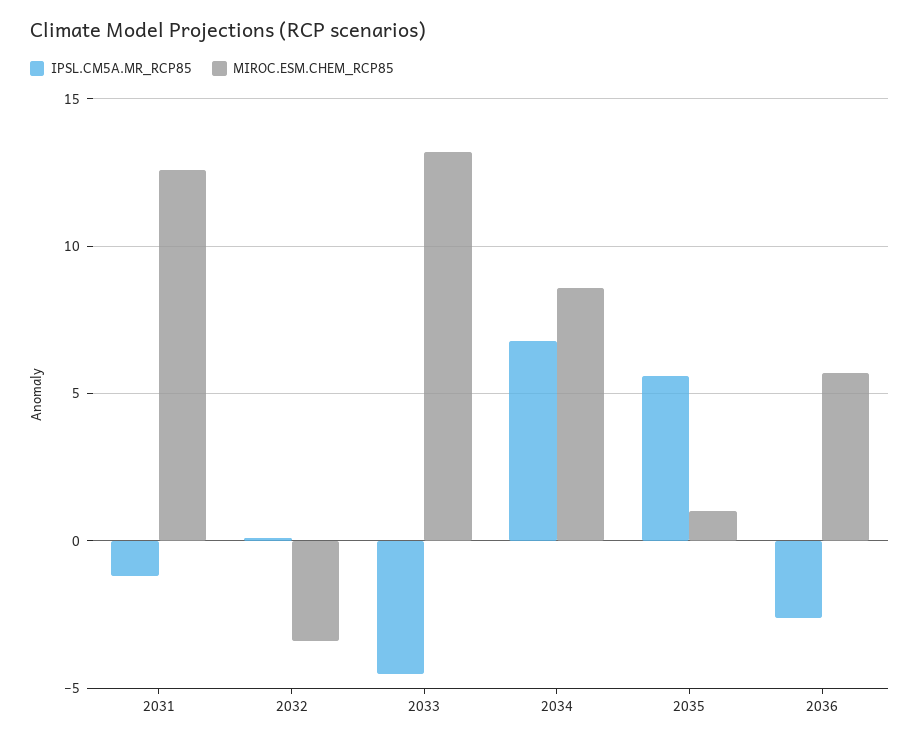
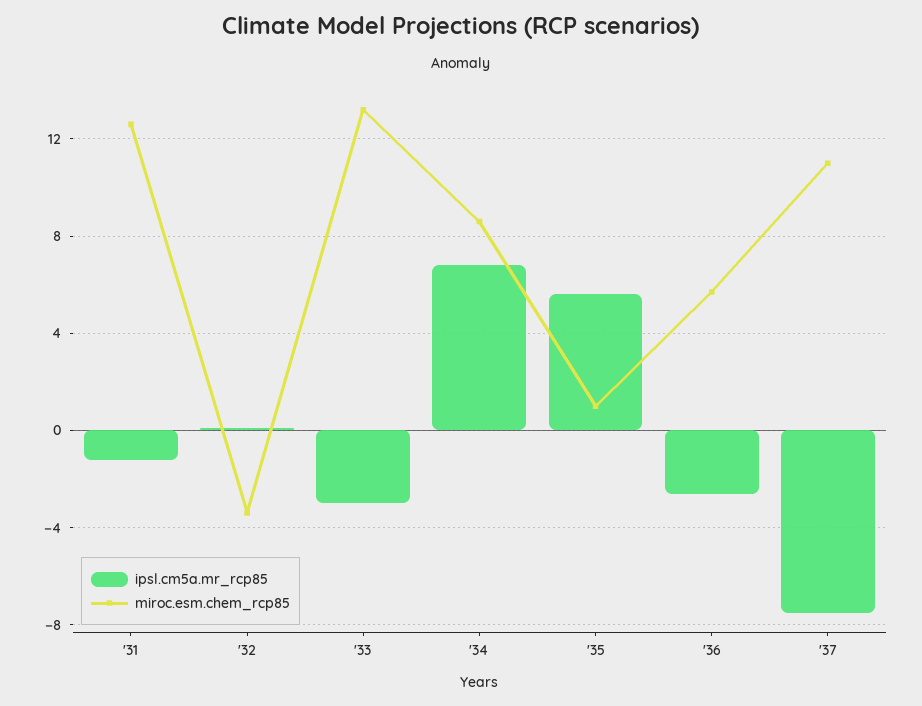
IPSL.CM5A.MR_RCP85, 2033: -4.5 -> -3
IPSL.CM5A.MR_RCP85, '37: none -> -7.5
MIROC.ESM.CHEM_RCP85, '37: none -> 11

